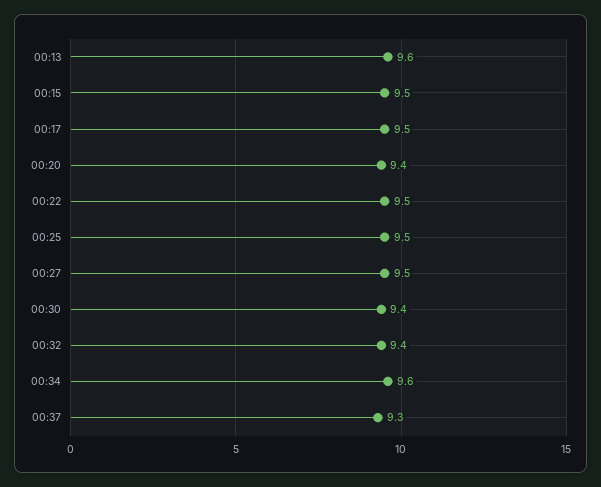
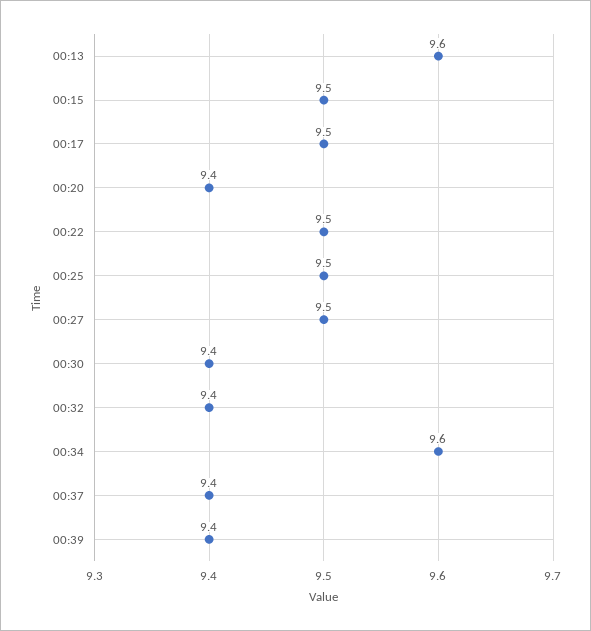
00:37: 9.3 -> 9.4
00:39: none -> 9.4

